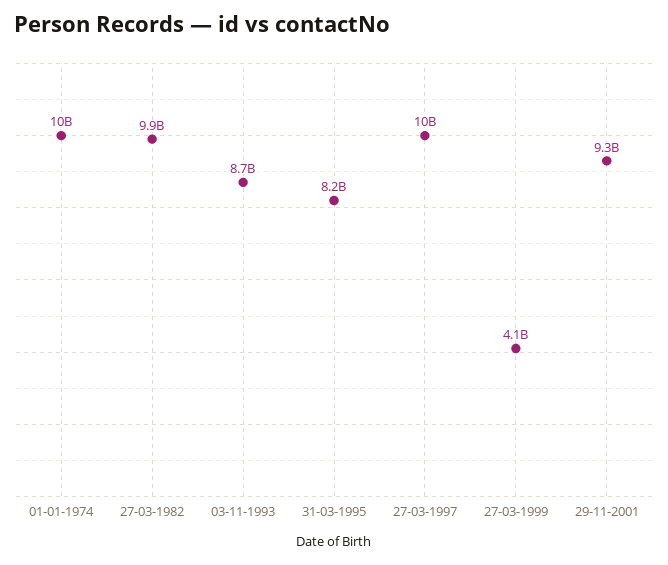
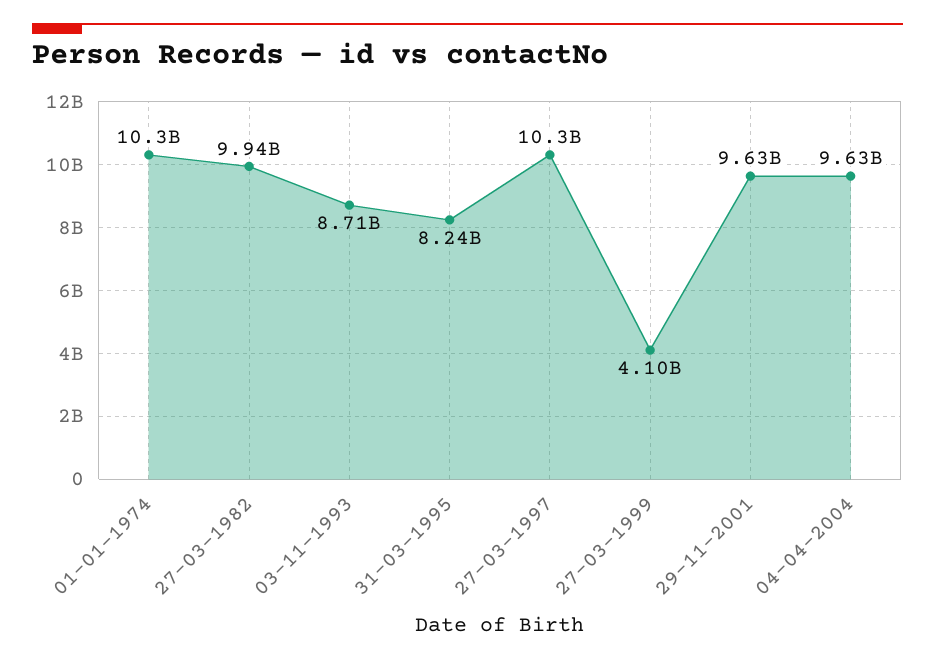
29-11-2001: 9300000000 -> 9630000000
04-04-2004: none -> 9630000000

